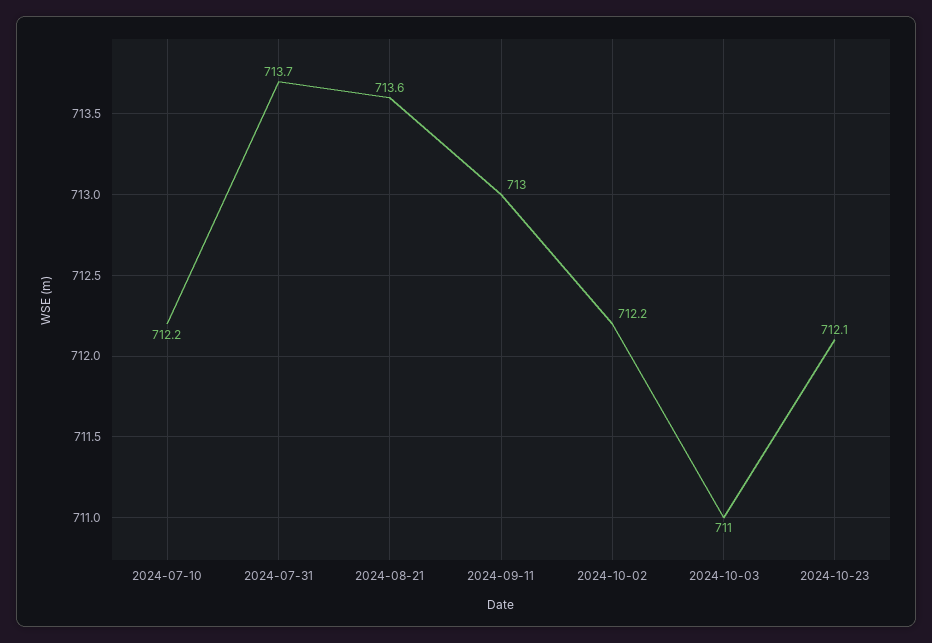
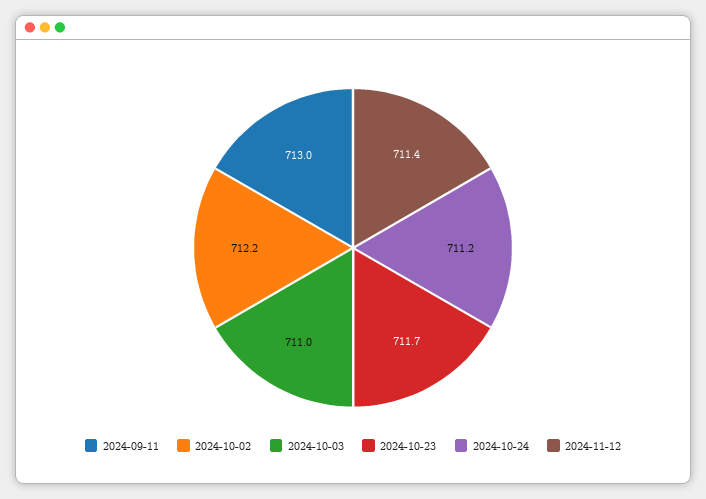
2024-07-10: 712.2 -> none
2024-07-31: 713.7 -> none
2024-08-21: 713.6 -> none
2024-10-23: 712.1 -> 711.7
2024-10-24: none -> 711.2
2024-11-12: none -> 711.4

